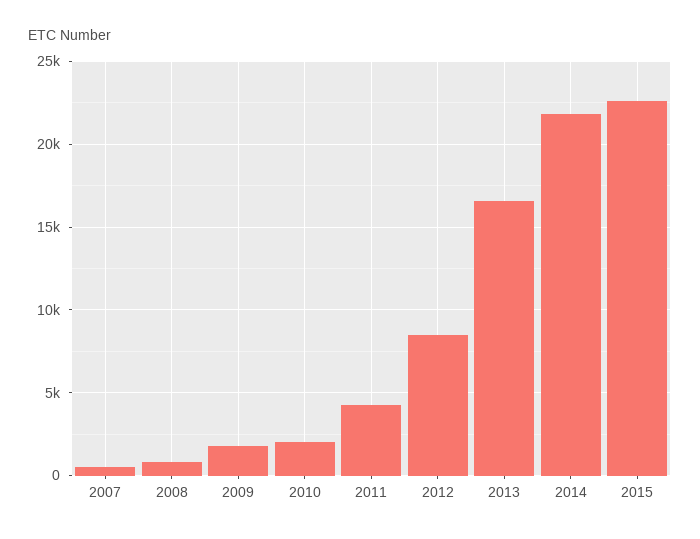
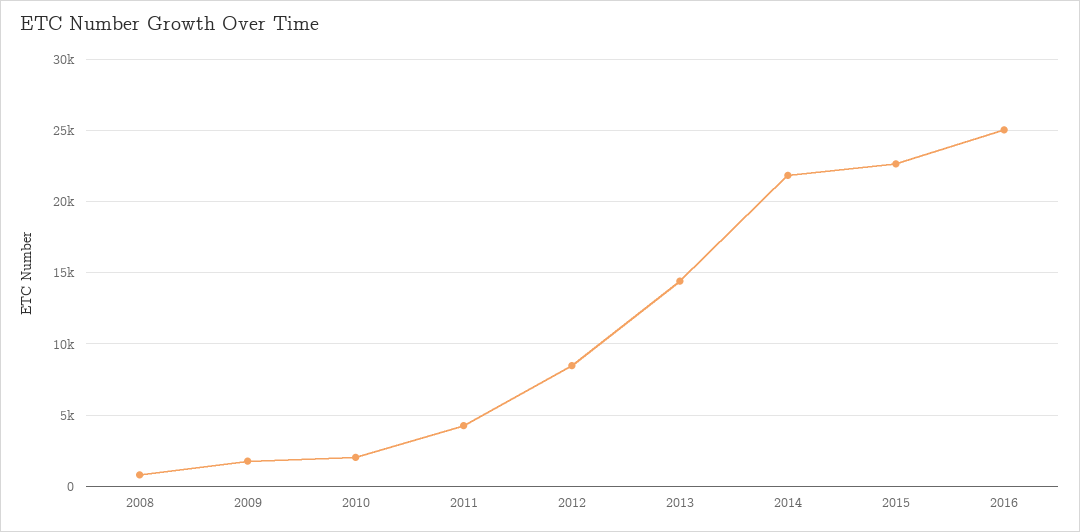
2007: 500 -> none
2013: 16500 -> 14500
2016: none -> 25000

